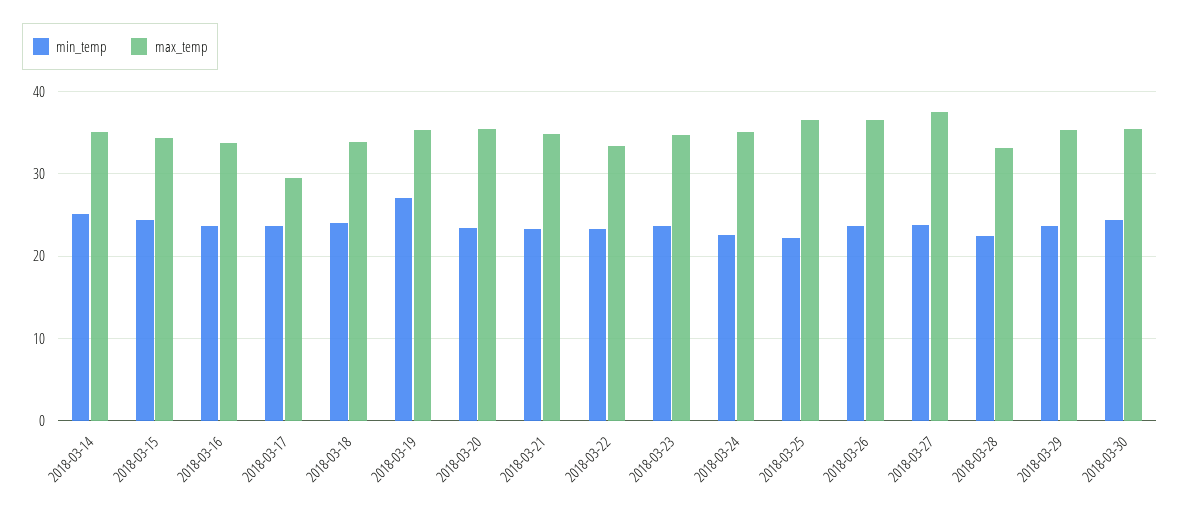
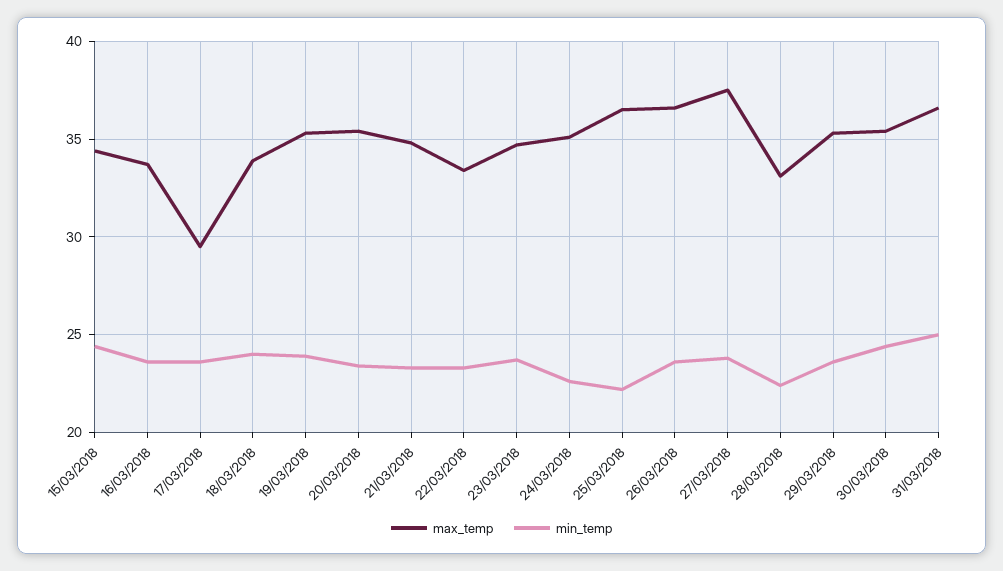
min_temp, 2018-03-14: 25 -> none
max_temp, 2018-03-14: 35 -> none
min_temp, 2018-03-19: 27 -> 24
max_temp, 31/03/2018: none -> 36.5
min_temp, 31/03/2018: none -> 25

